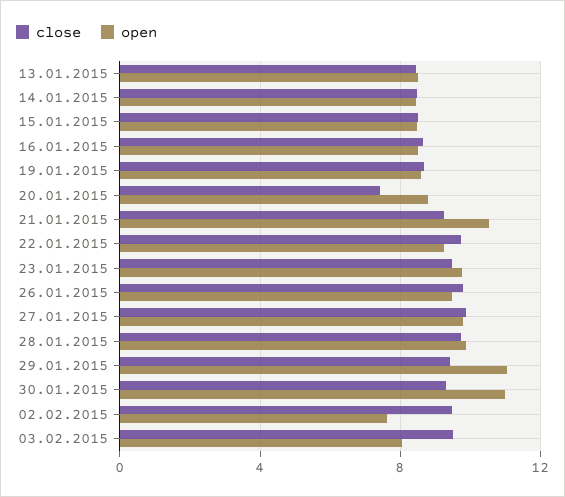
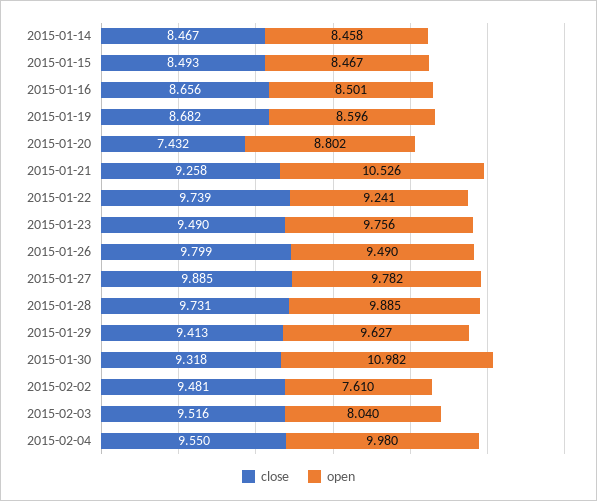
close, 13.01.2015: 8.5 -> none
open, 13.01.2015: 8.5 -> none
open, 29.01.2015: 11 -> 9.627
close, 2015-02-04: none -> 9.55
open, 2015-02-04: none -> 9.98

